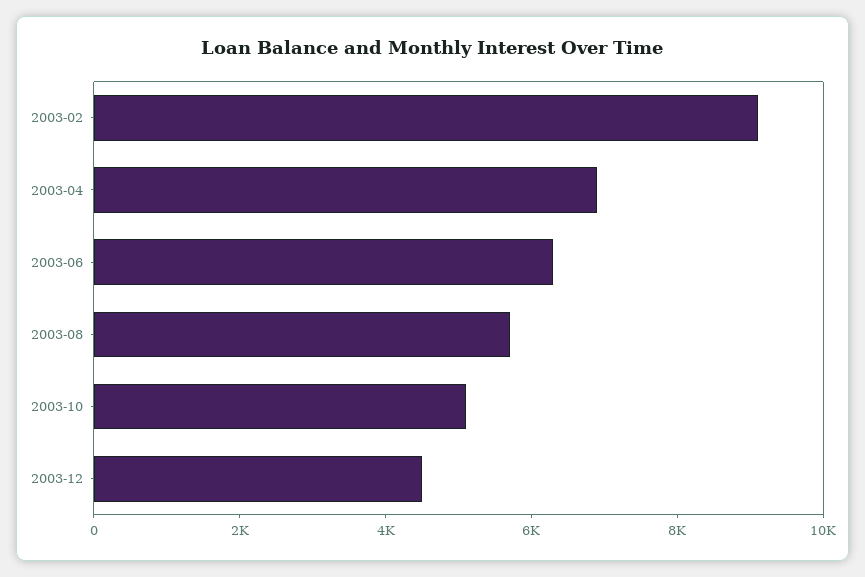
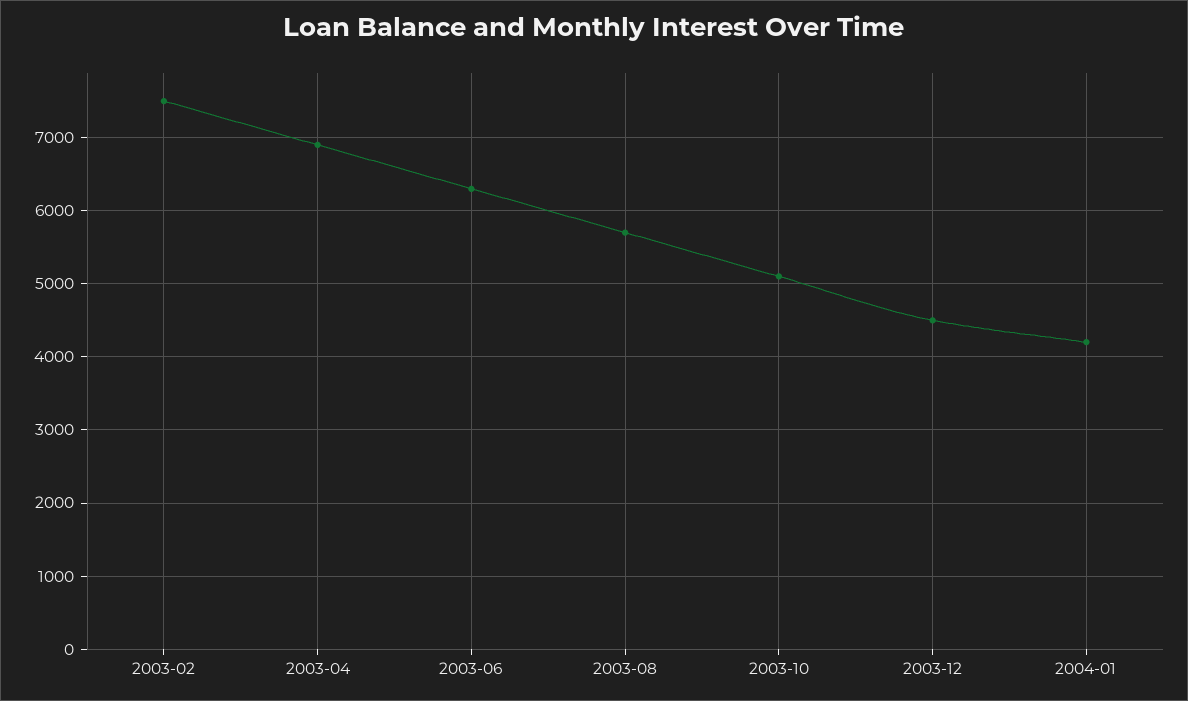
2003-02: 9000 -> 7500
2004-01: none -> 4200

